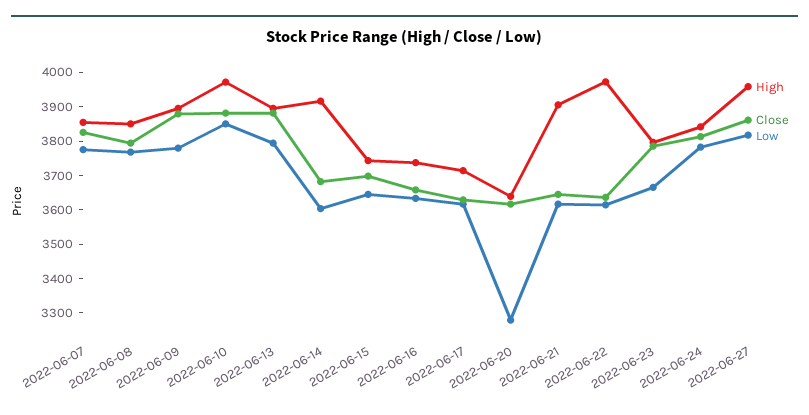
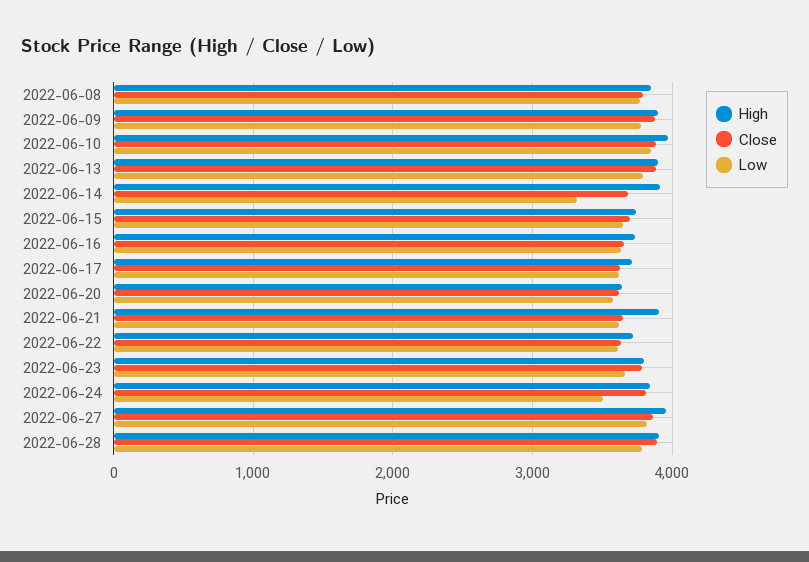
High, 2022-06-07: 3850 -> none
Close, 2022-06-07: 3825 -> none
Low, 2022-06-07: 3775 -> none
Low, 2022-06-14: 3600 -> 3300
Low, 2022-06-20: 3275 -> 3600
High, 2022-06-22: 3975 -> 3700
Low, 2022-06-24: 3775 -> 3500
High, 2022-06-28: none -> 3900
Close, 2022-06-28: none -> 3900
Low, 2022-06-28: none -> 3800

